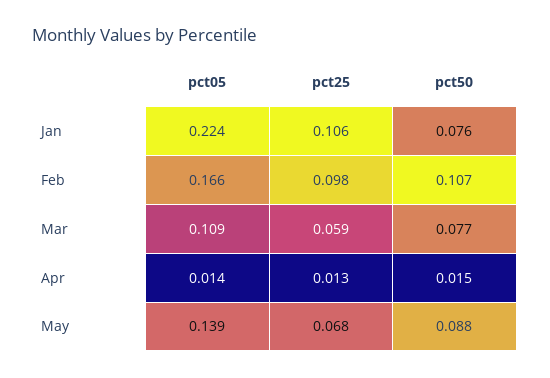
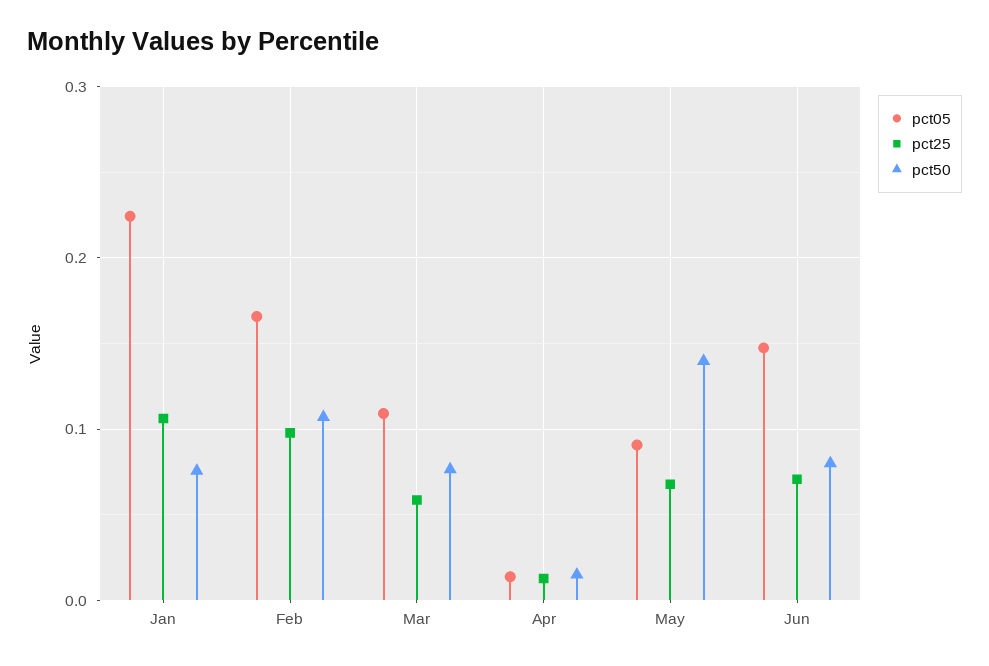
pct05, May: 0.139 -> 0.09
pct50, May: 0.088 -> 0.14
pct05, Jun: none -> 0.15
pct25, Jun: none -> 0.07
pct50, Jun: none -> 0.08

